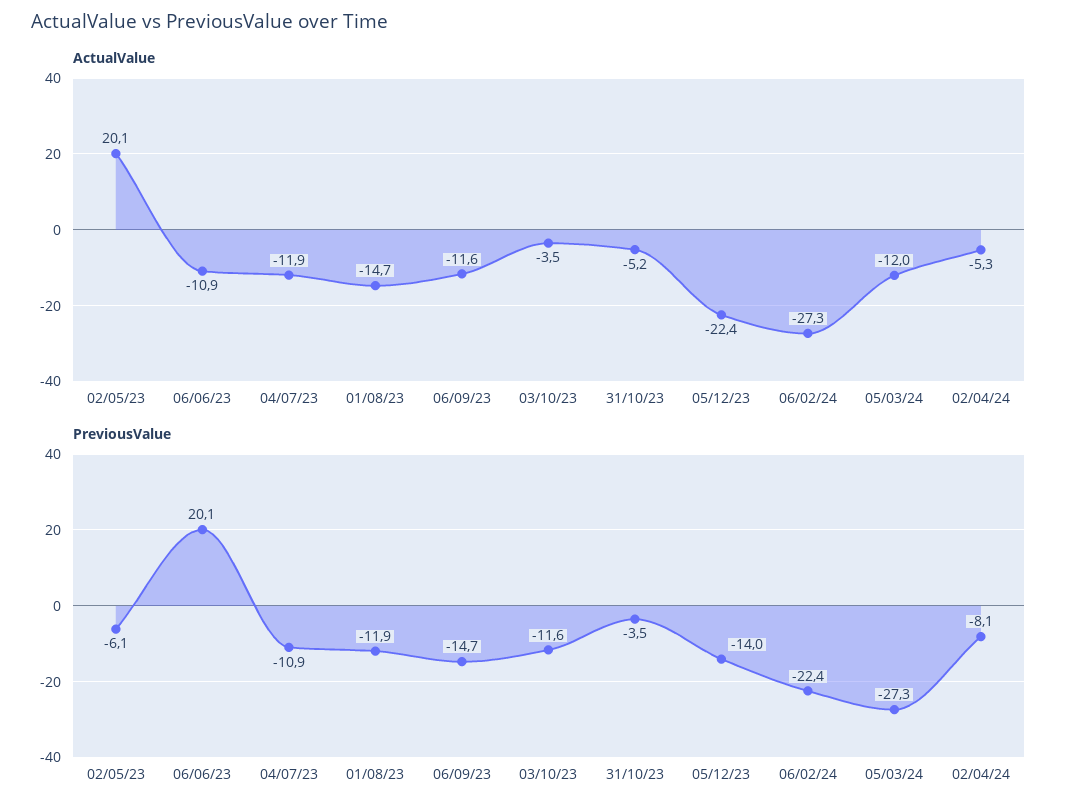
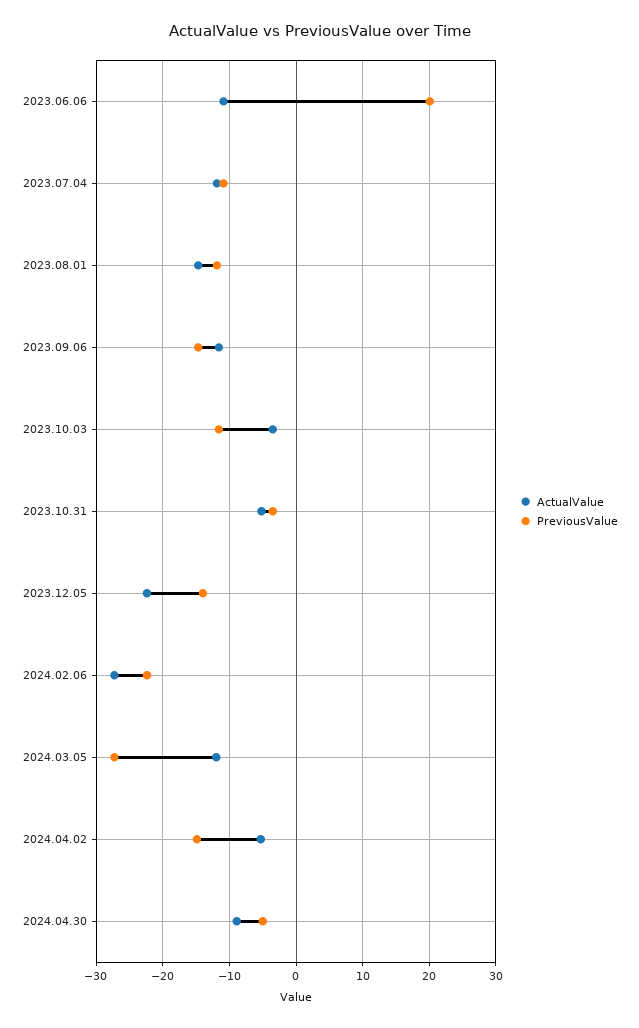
ActualValue, 02/05/23: 20.1 -> none
PreviousValue, 02/05/23: -6.1 -> none
PreviousValue, 02/04/24: -8.1 -> -15
ActualValue, 2024.04.30: none -> -9
PreviousValue, 2024.04.30: none -> -5

